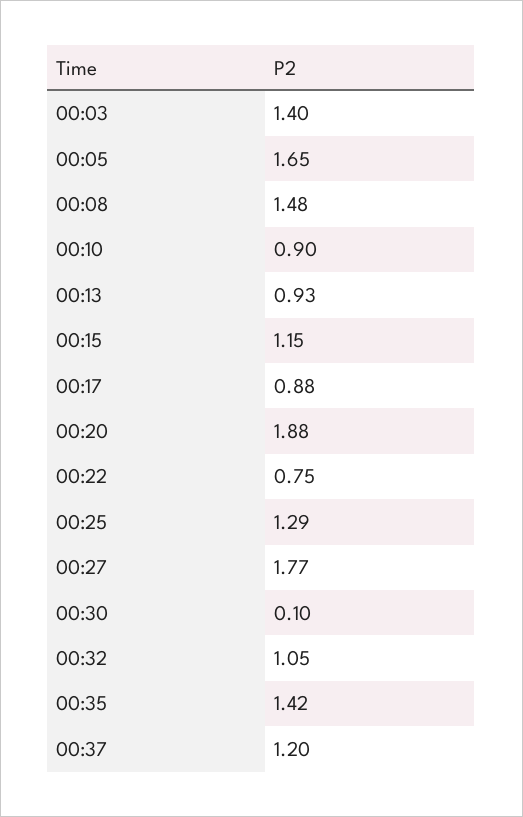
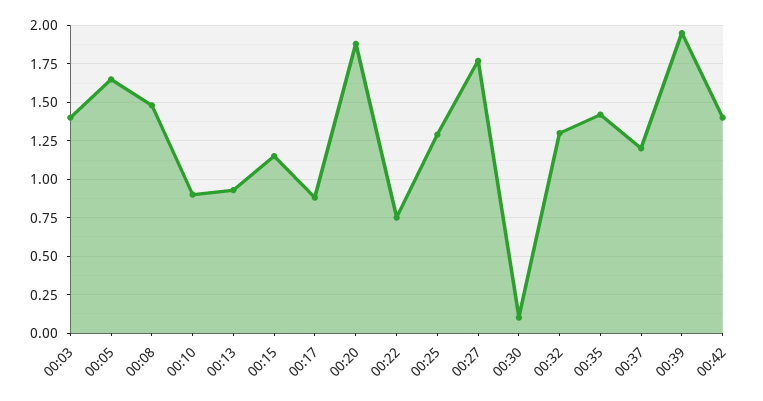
00:32: 1.05 -> 1.3
00:39: none -> 1.95
00:42: none -> 1.4

